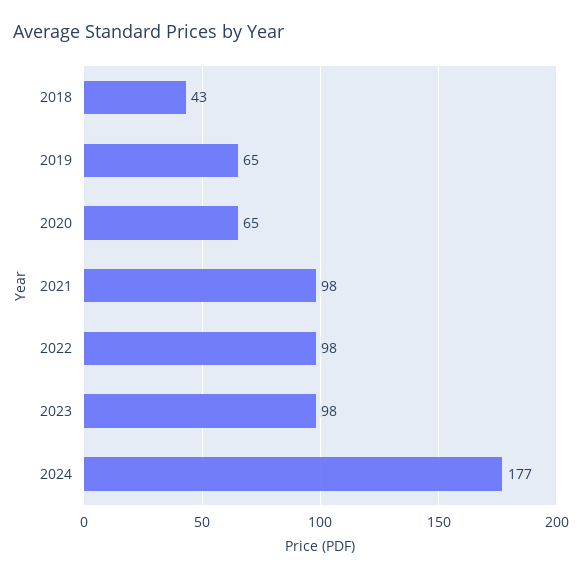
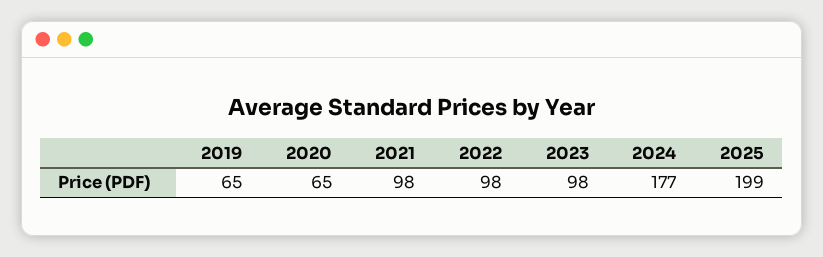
2018: 43 -> none
2025: none -> 199

